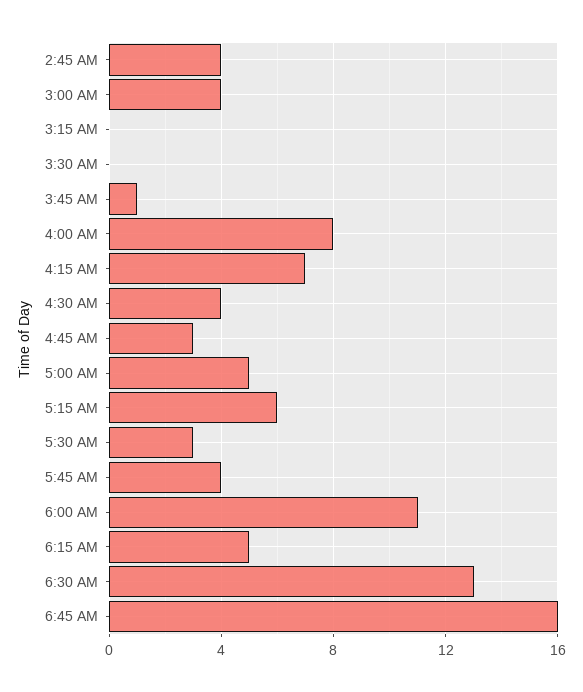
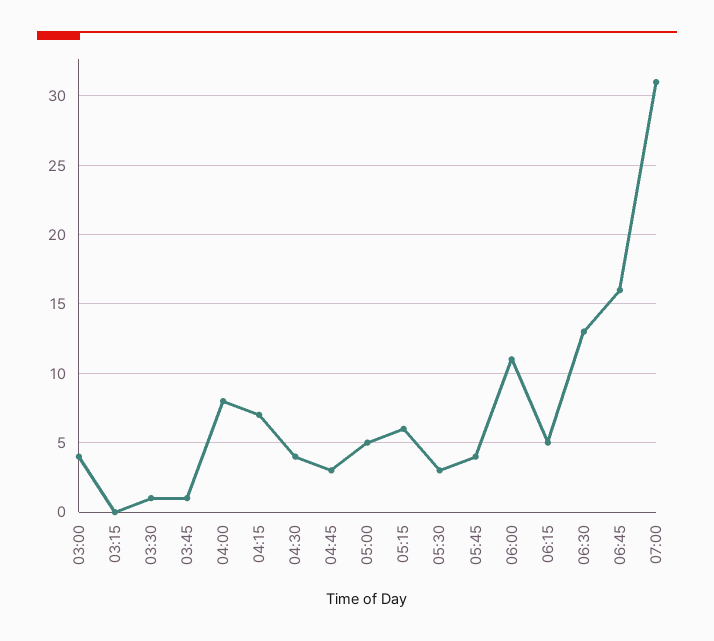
2:45 AM: 4 -> none
3:30 AM: 0 -> 1
07:00: none -> 31

